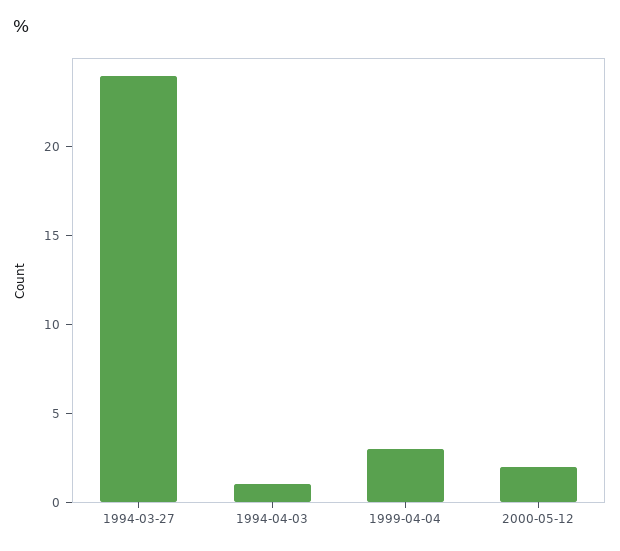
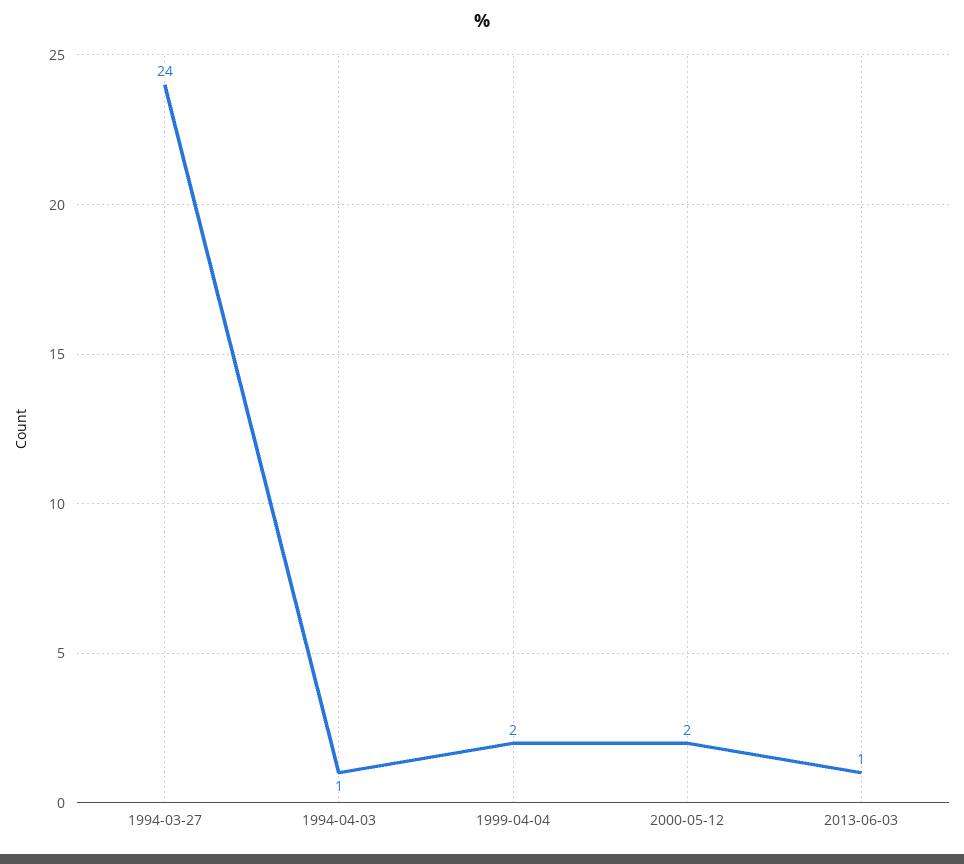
1999-04-04: 3 -> 2
2013-06-03: none -> 1

